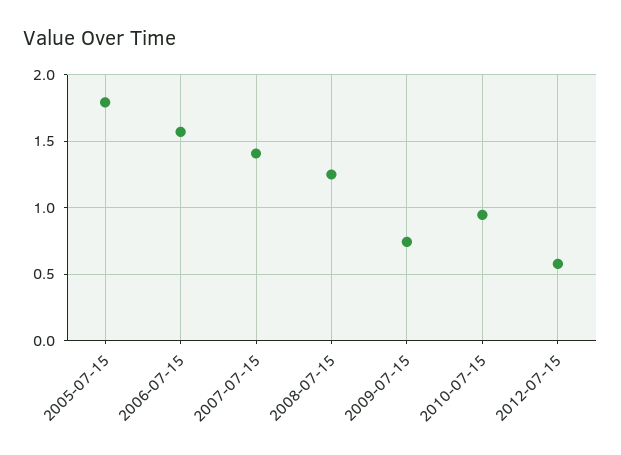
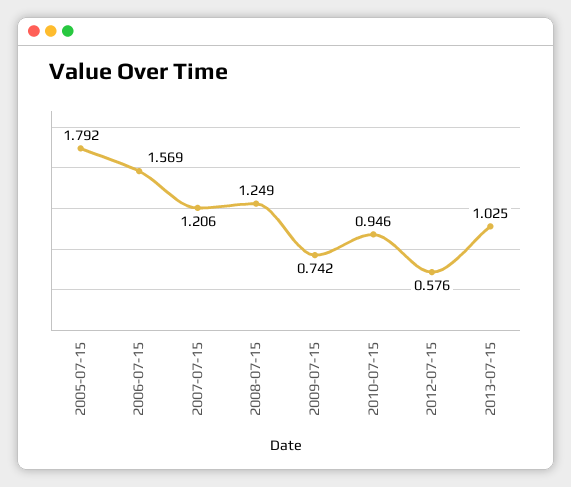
2007-07-15: 1.4 -> 1.206
2013-07-15: none -> 1.025

